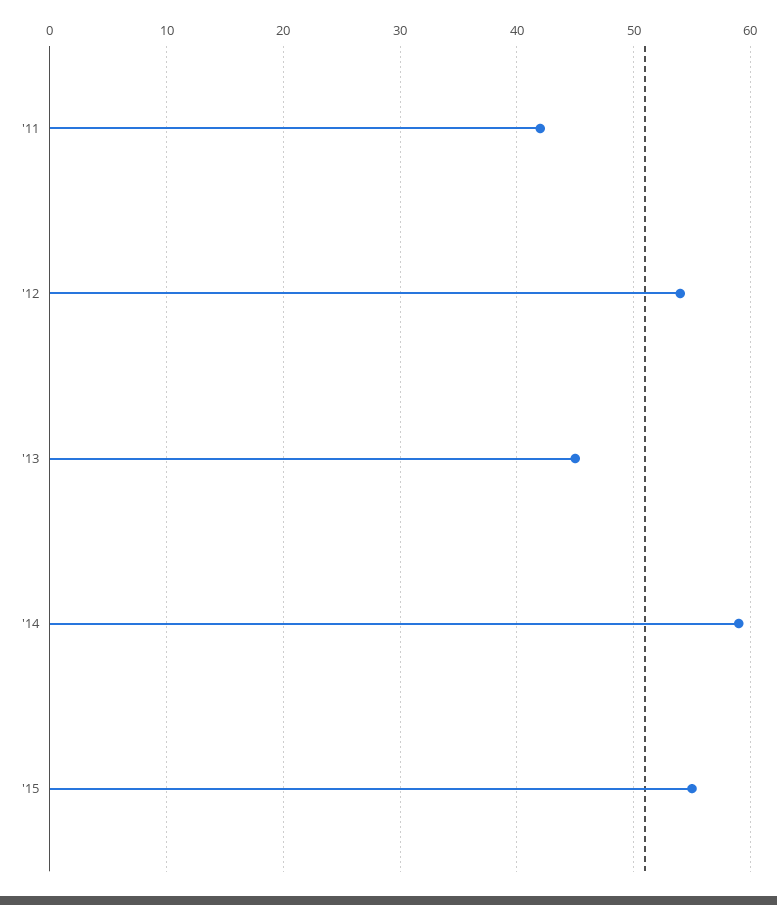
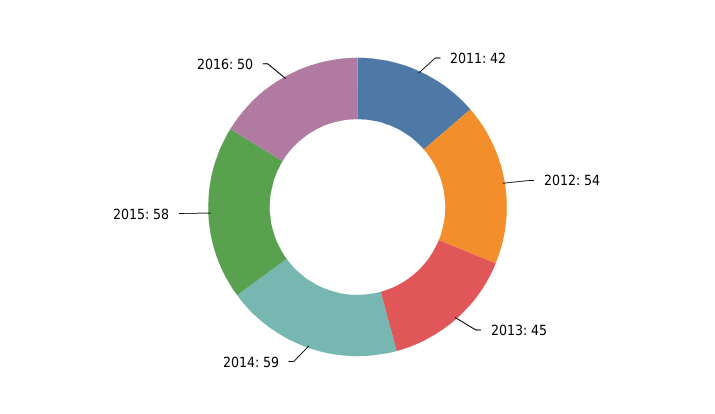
'15: 55 -> 58
2016: none -> 50

